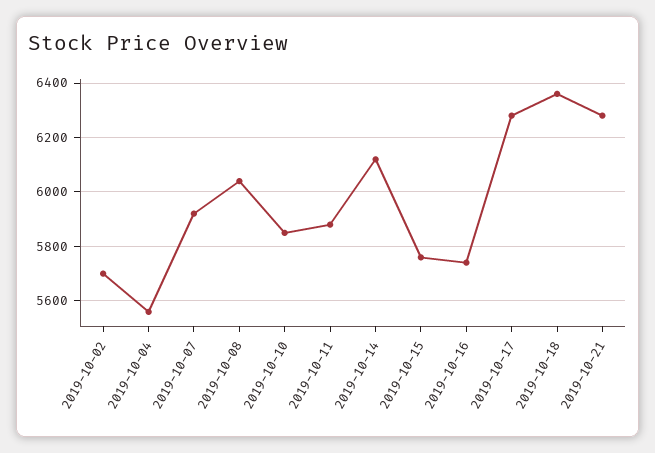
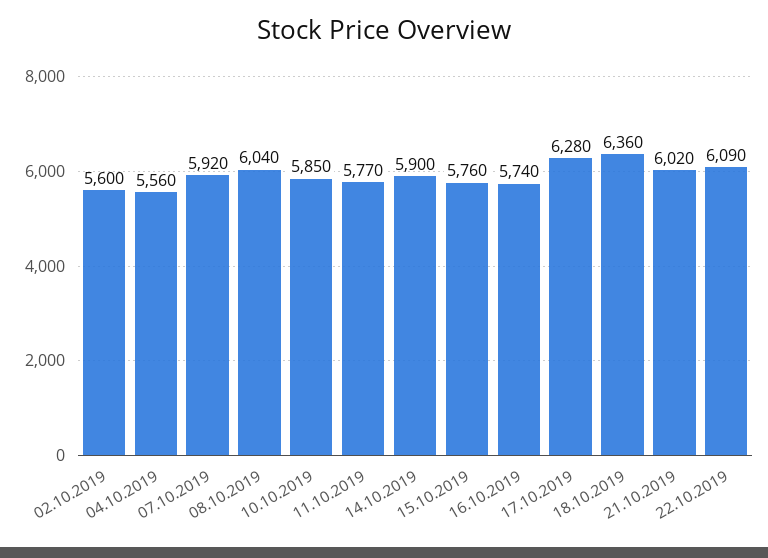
2019-10-02: 5700 -> 5600
2019-10-11: 5875 -> 5770
2019-10-14: 6125 -> 5900
2019-10-21: 6275 -> 6020
22.10.2019: none -> 6090

